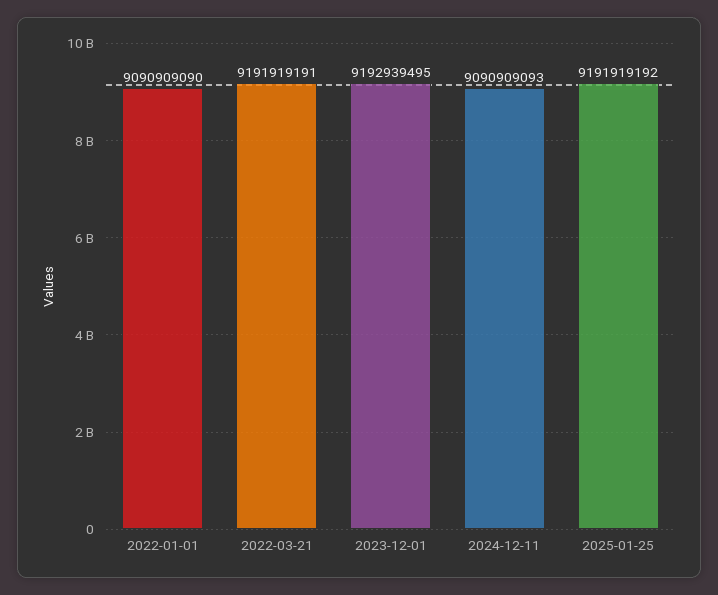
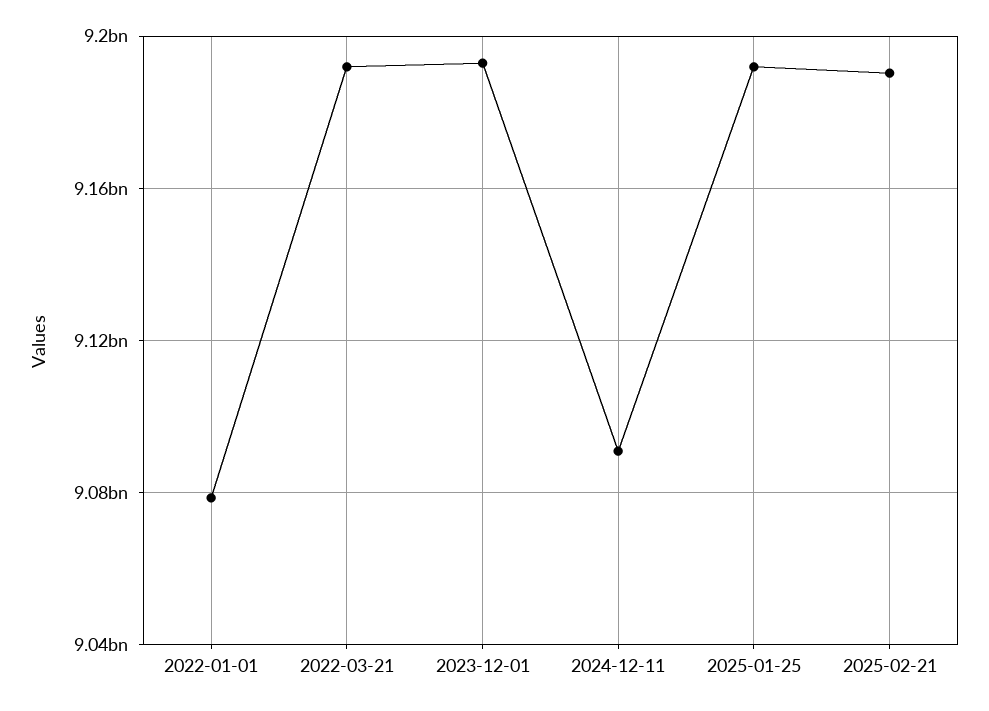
2022-01-01: 9090909090 -> 9080000000
2025-02-21: none -> 9190000000

